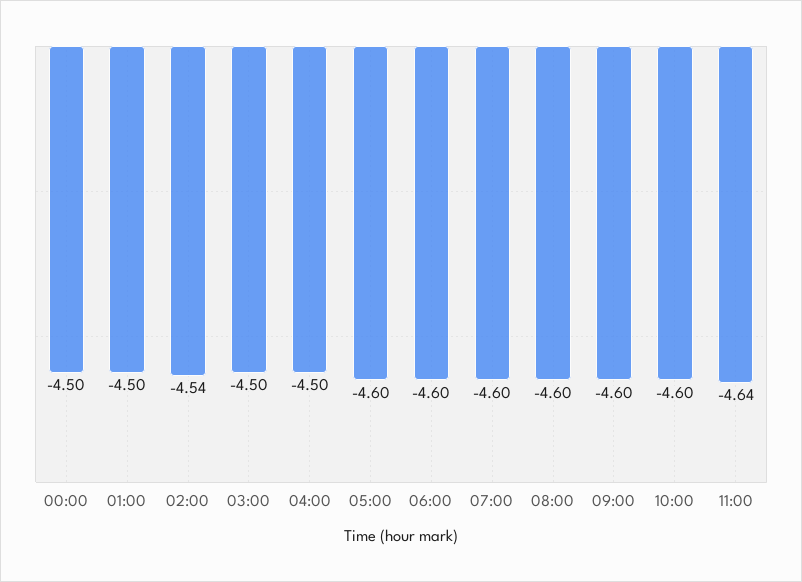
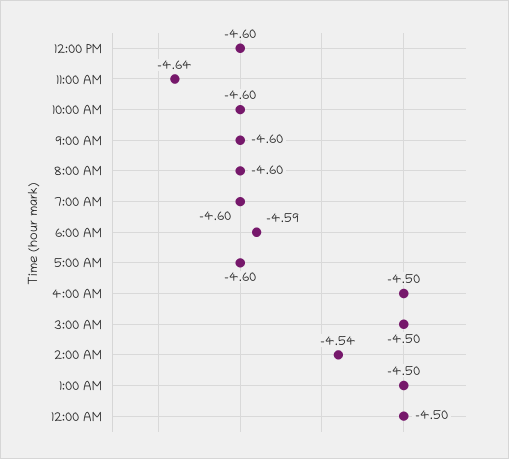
06:00: -4.6 -> -4.59
12:00 PM: none -> -4.6

